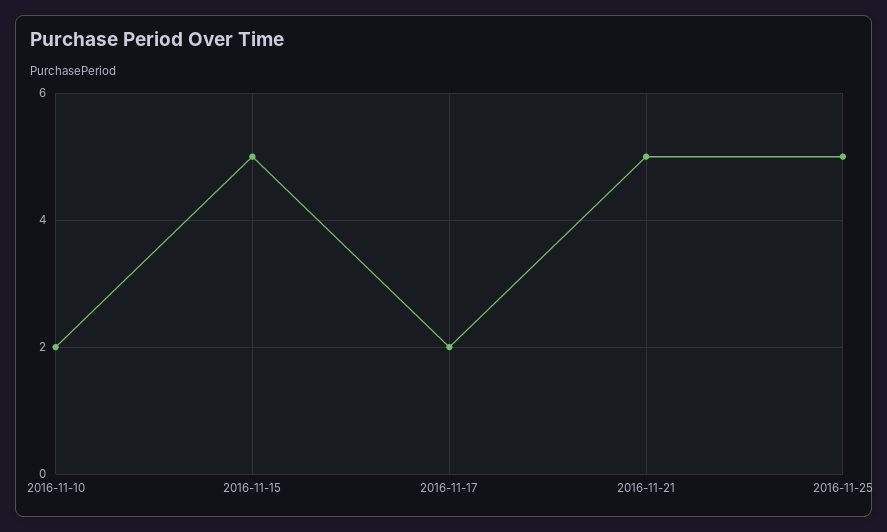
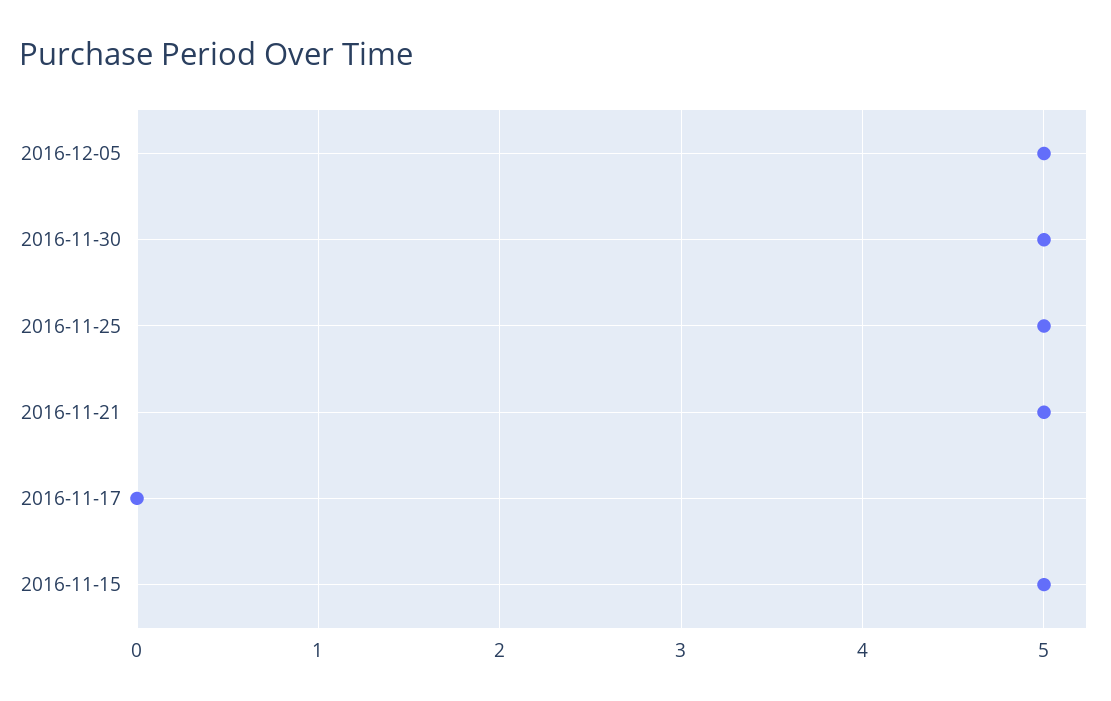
2016-11-10: 2 -> none
2016-11-17: 2 -> 0
2016-12-05: none -> 5
2016-11-30: none -> 5

